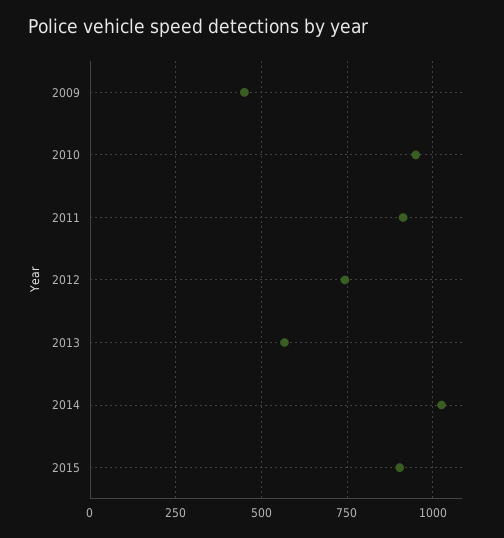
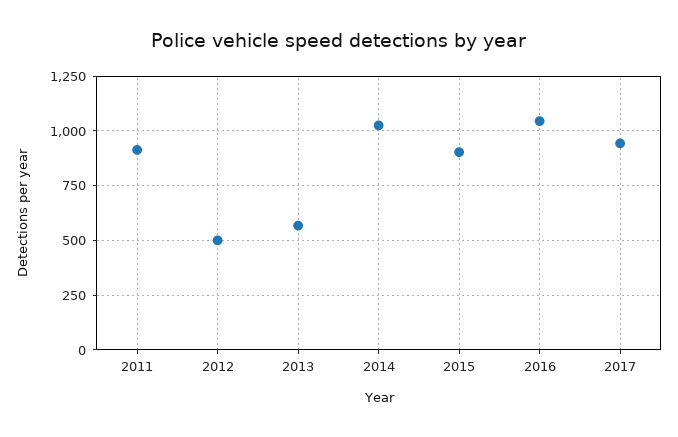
2009: 450 -> none
2010: 950 -> none
2012: 750 -> 500
2016: none -> 1050
2017: none -> 950

